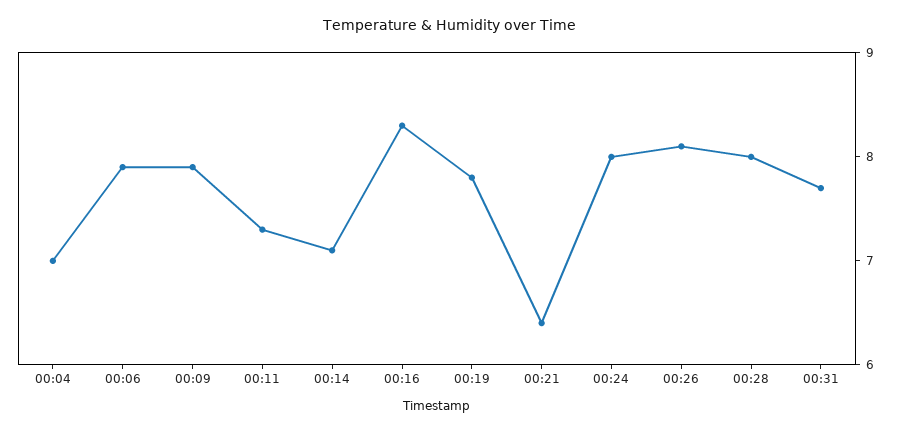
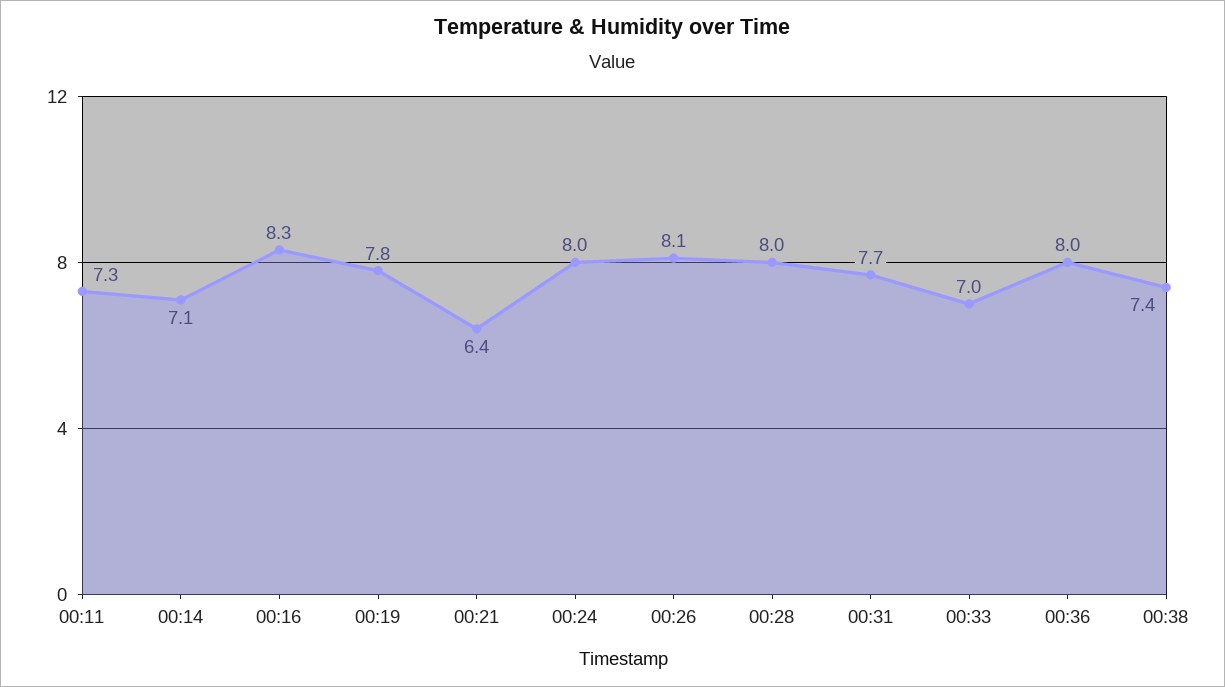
00:04: 7 -> none
00:06: 7.9 -> none
00:09: 7.9 -> none
00:33: none -> 7
00:36: none -> 8
00:38: none -> 7.4

